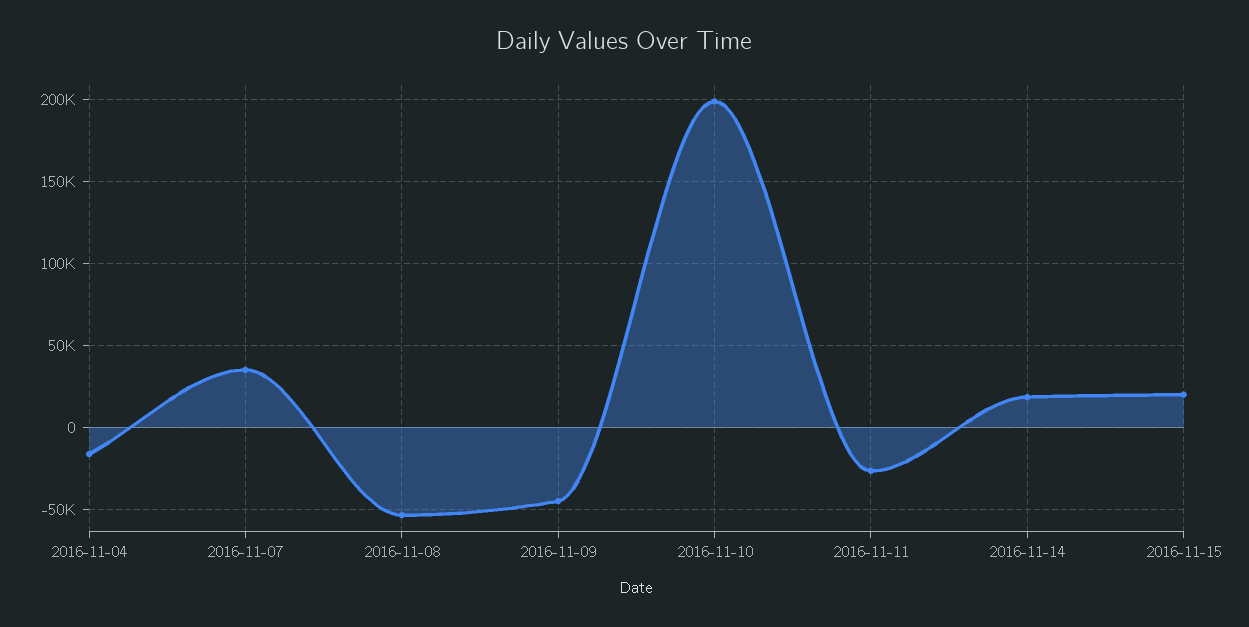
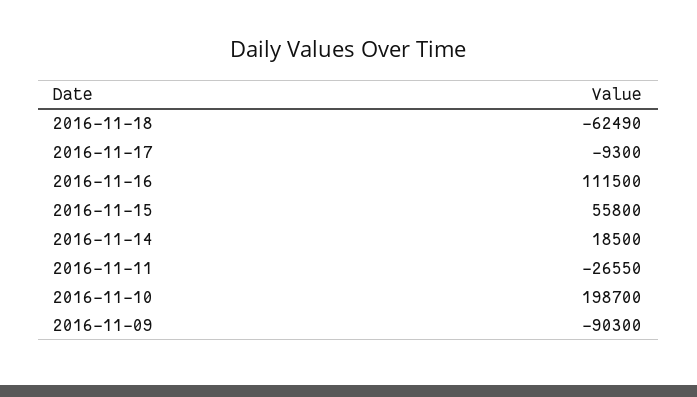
2016-11-04: -15000 -> none
2016-11-07: 35000 -> none
2016-11-08: -55000 -> none
2016-11-09: -45000 -> -90300
2016-11-15: 20000 -> 55800
2016-11-18: none -> -62490
2016-11-17: none -> -9300
2016-11-16: none -> 111500

